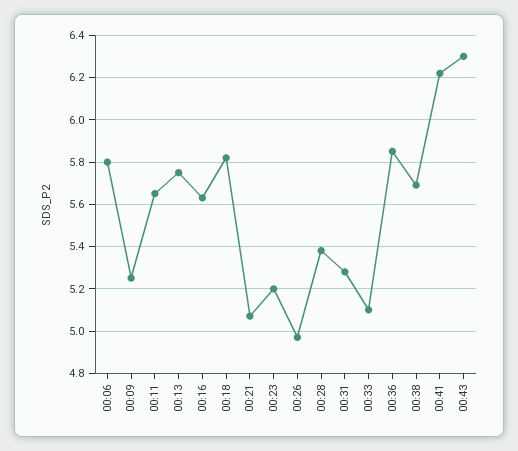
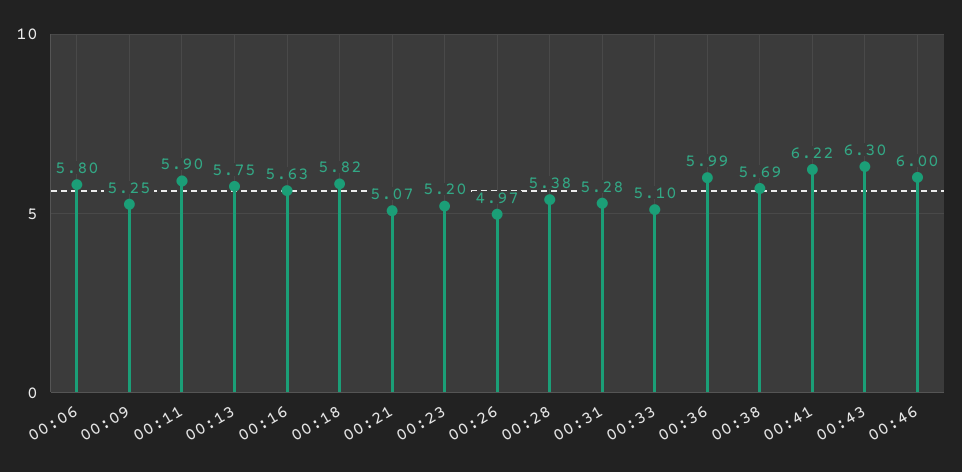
00:11: 5.65 -> 5.9
00:36: 5.85 -> 5.99
00:46: none -> 6

